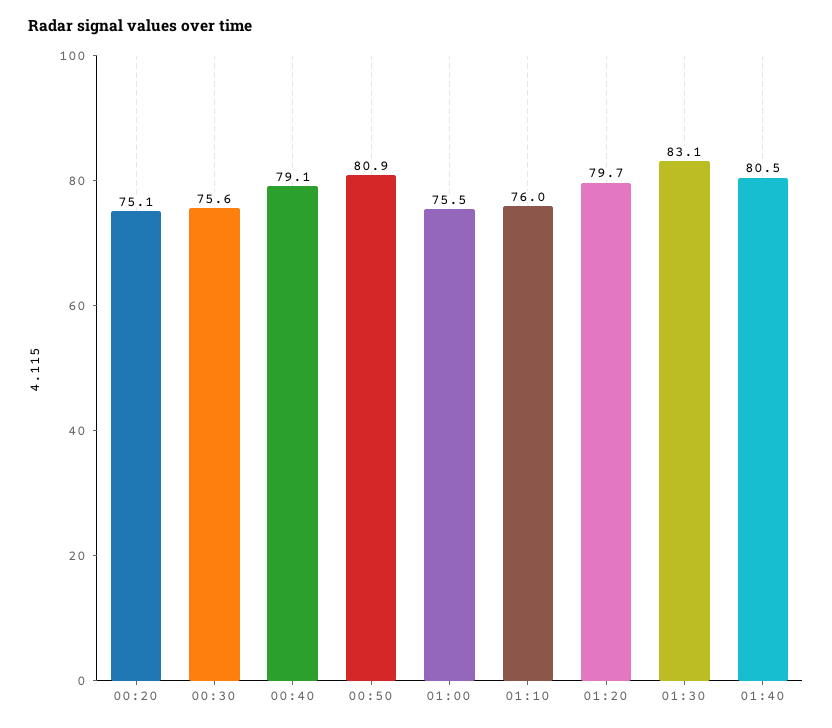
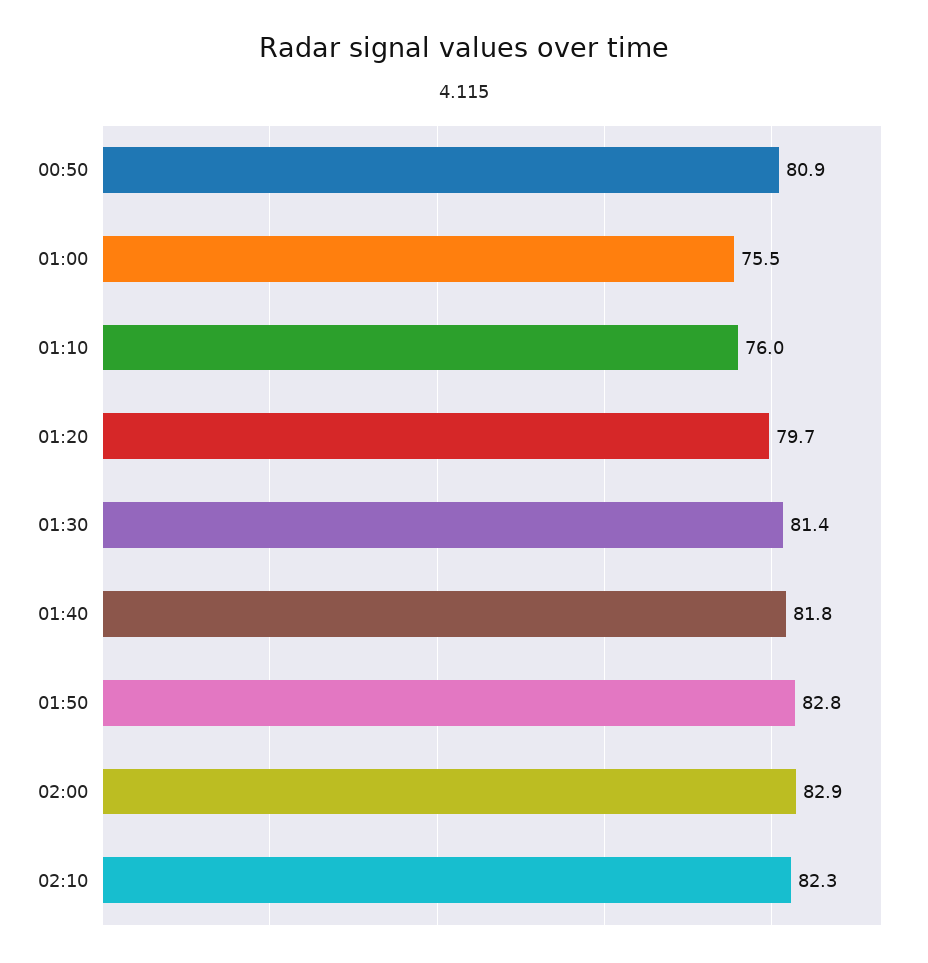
00:20: 75.1 -> none
00:30: 75.6 -> none
00:40: 79.1 -> none
01:30: 83.1 -> 81.4
01:40: 80.5 -> 81.8
01:50: none -> 82.8
02:00: none -> 82.9
02:10: none -> 82.3

